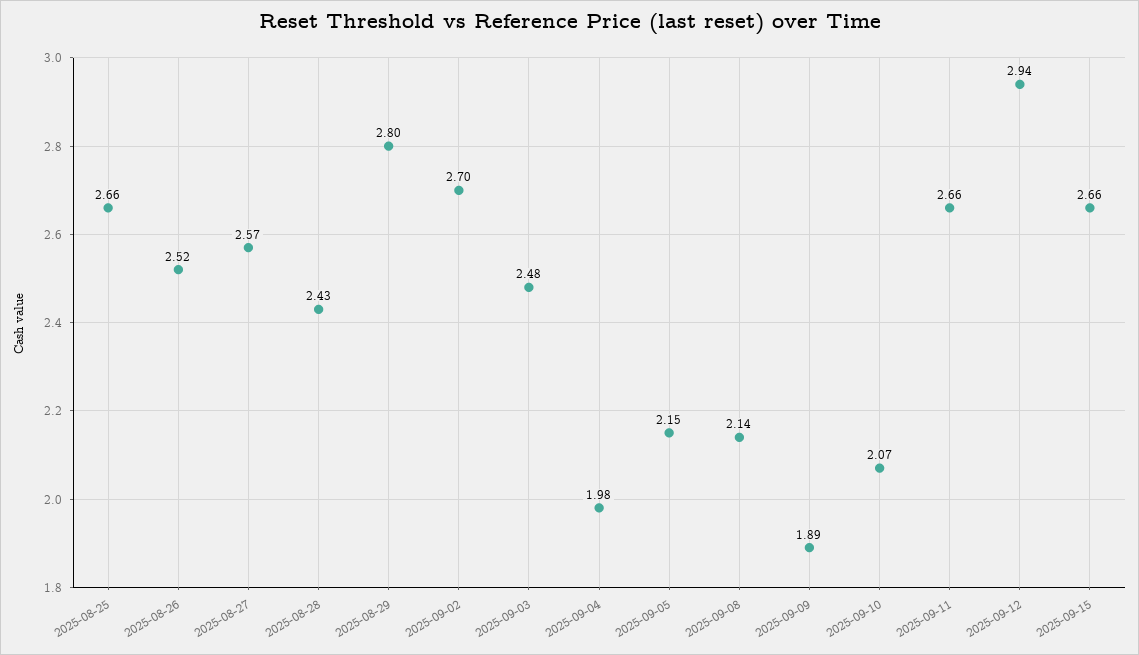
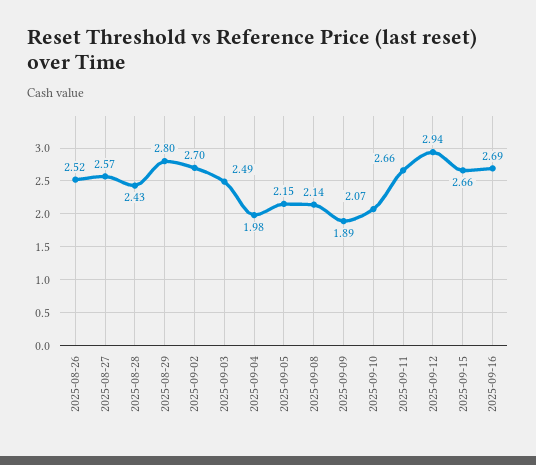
2025-08-25: 2.66 -> none
2025-09-03: 2.48 -> 2.49
2025-09-16: none -> 2.69

